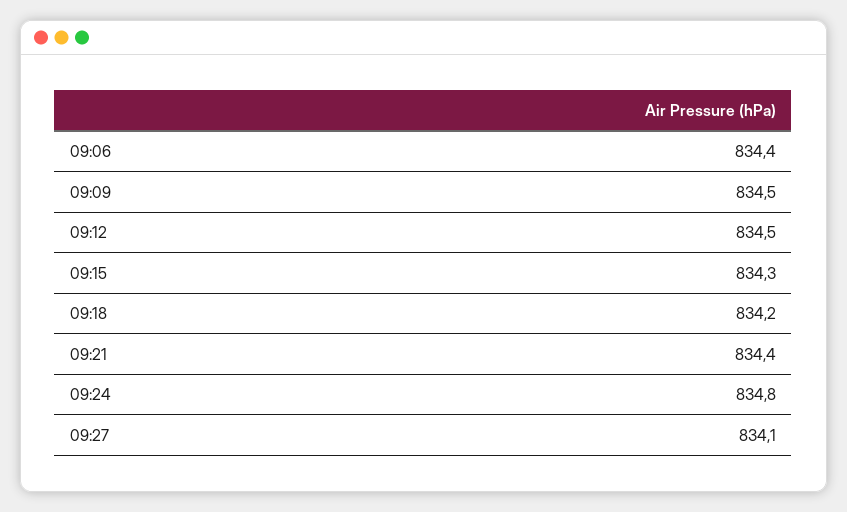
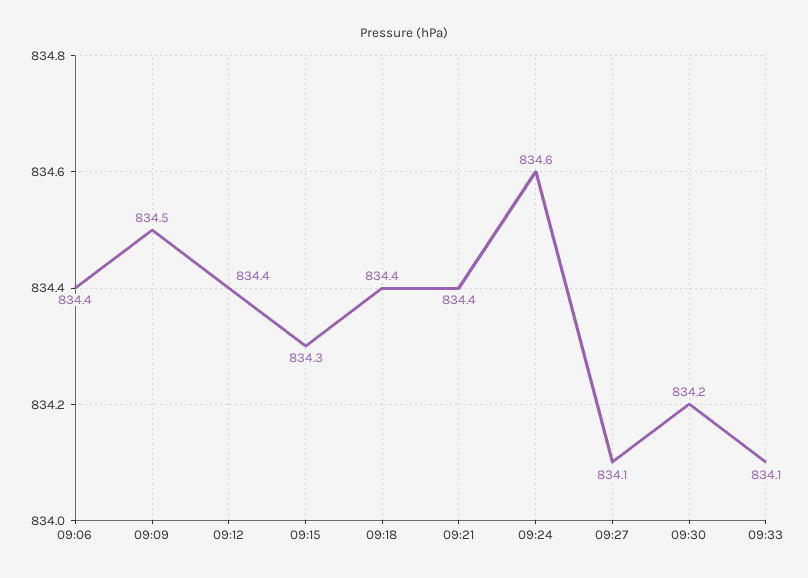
09:12: 834.5 -> 834.4
09:18: 834.2 -> 834.4
09:24: 834.8 -> 834.6
09:30: none -> 834.2
09:33: none -> 834.1

